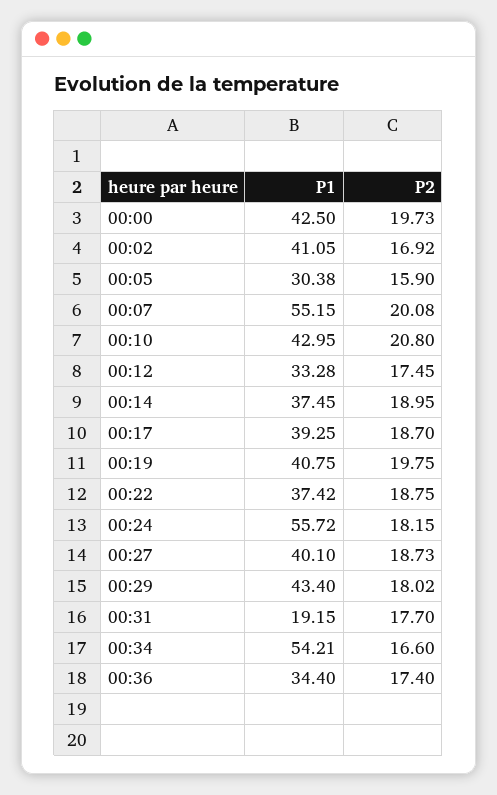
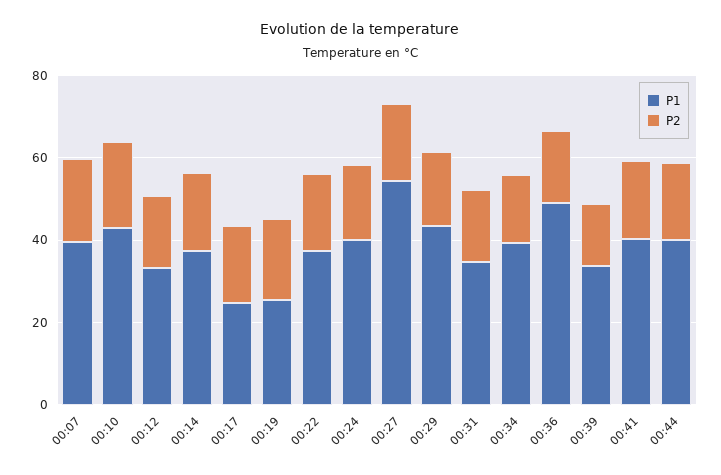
P1, 00:00: 42.5 -> none
P2, 00:00: 19.73 -> none
P1, 00:02: 41.05 -> none
P2, 00:02: 16.92 -> none
P1, 00:05: 30.38 -> none
P2, 00:05: 15.9 -> none
P1, 00:07: 55.15 -> 40
P1, 00:17: 39.25 -> 25
P1, 00:19: 40.75 -> 25
P1, 00:24: 55.72 -> 40
P1, 00:27: 40.1 -> 55
P1, 00:31: 19.15 -> 35
P1, 00:34: 54.21 -> 40
P1, 00:36: 34.4 -> 50
P1, 00:39: none -> 35
P2, 00:39: none -> 15
P1, 00:41: none -> 40
P2, 00:41: none -> 20
P1, 00:44: none -> 40
P2, 00:44: none -> 20

